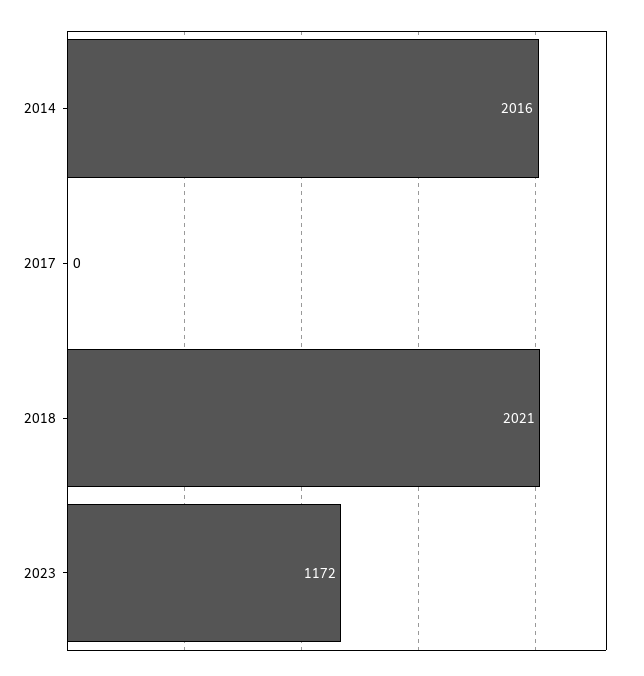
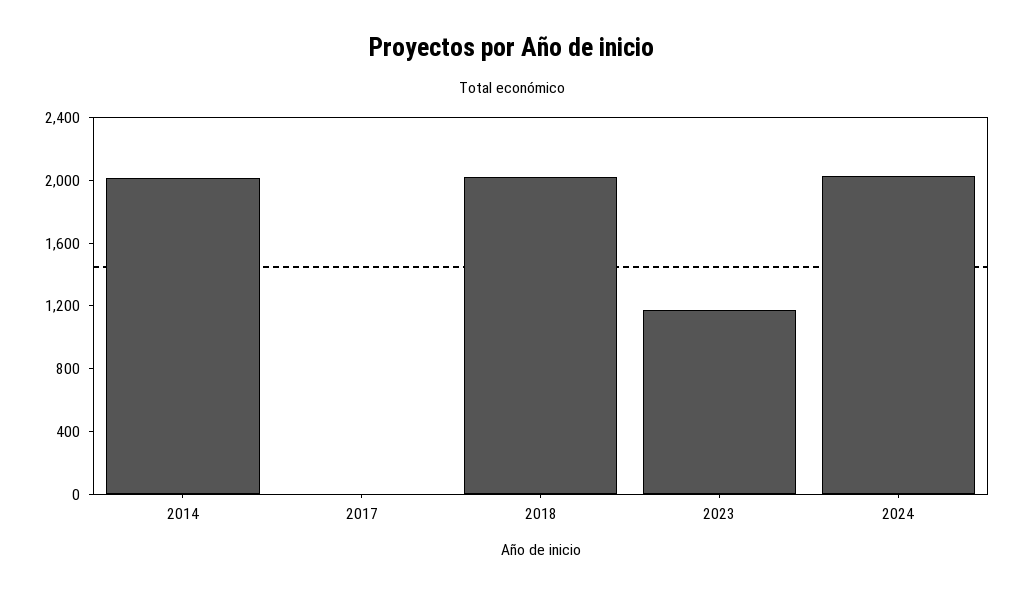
2024: none -> 2000

